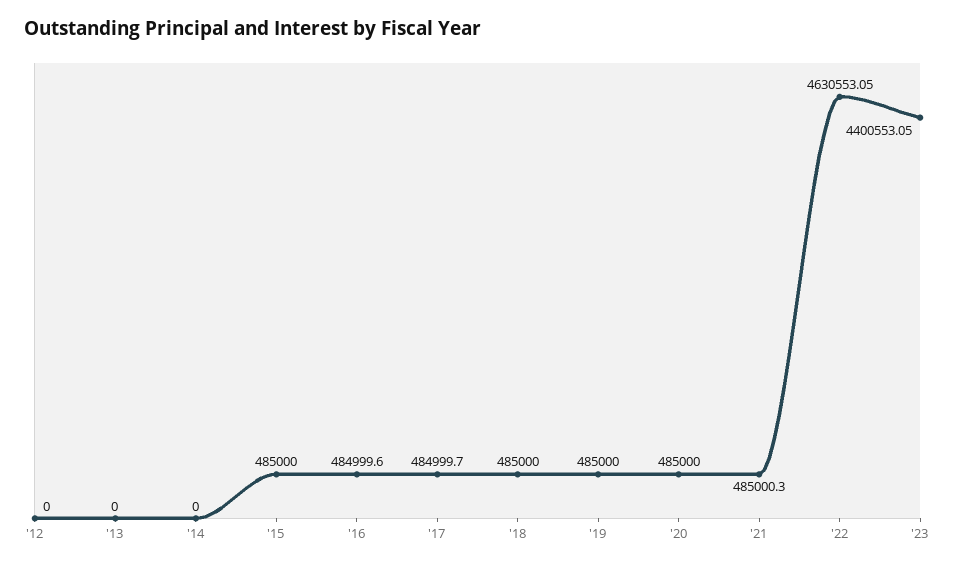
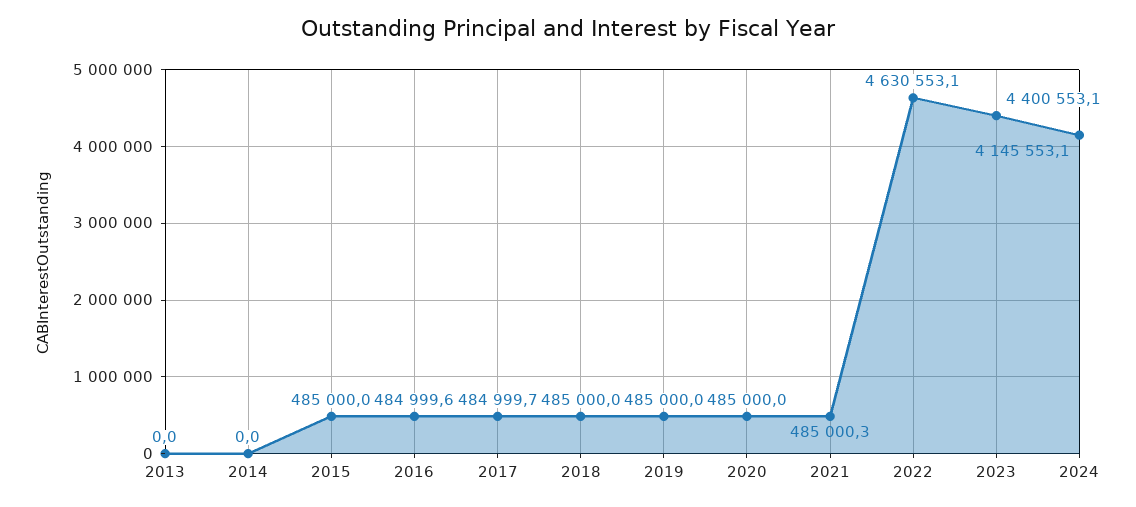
'12: 0 -> none
2024: none -> 4145553.1

